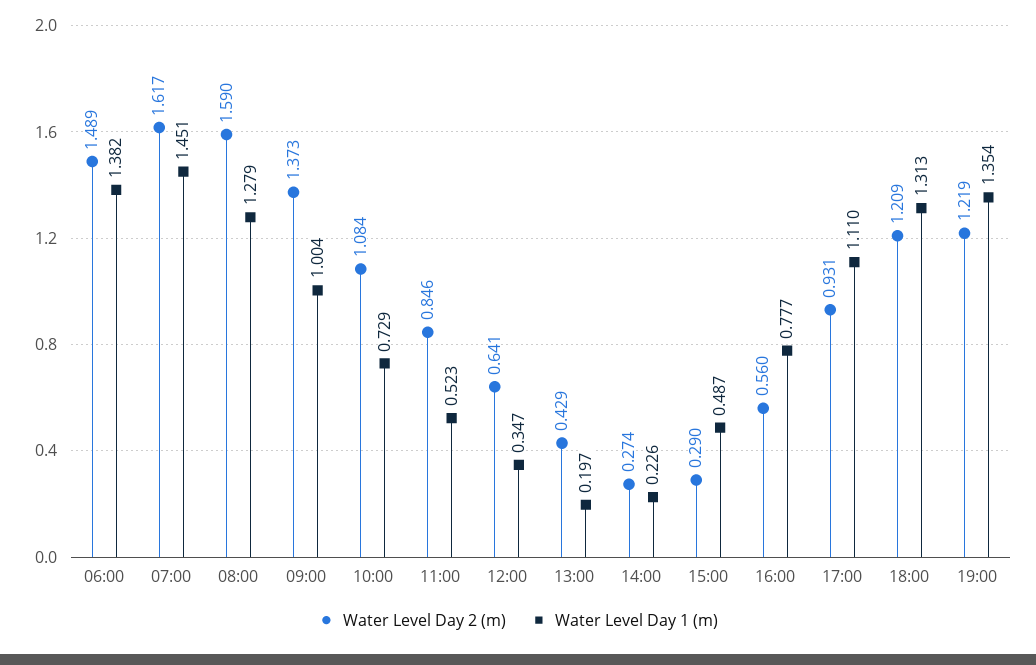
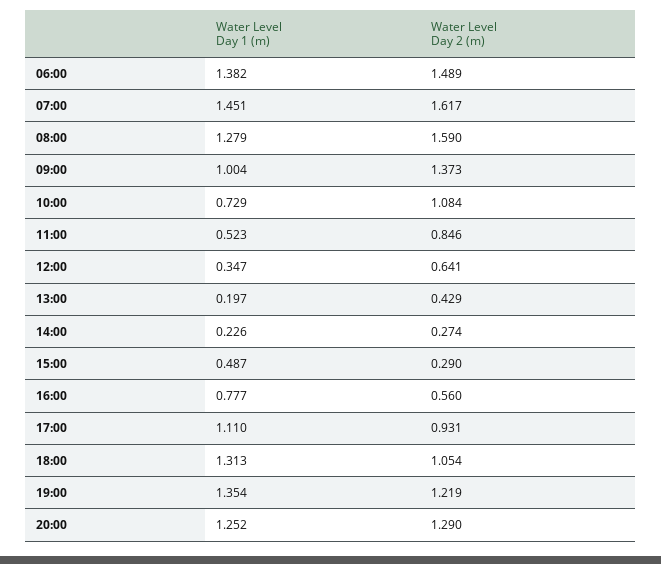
Water Level Day 2 (m), 18:00: 1.209 -> 1.054
Water Level Day 1 (m), 20:00: none -> 1.252
Water Level Day 2 (m), 20:00: none -> 1.29

